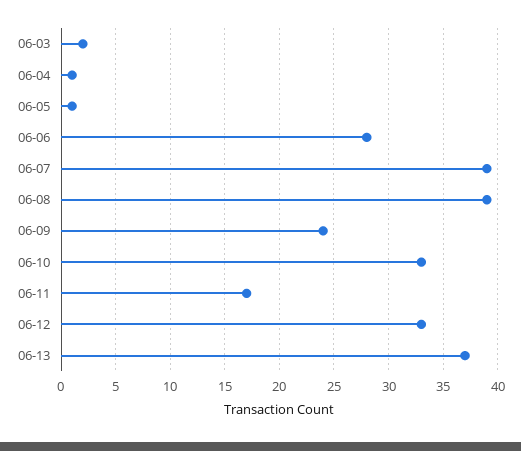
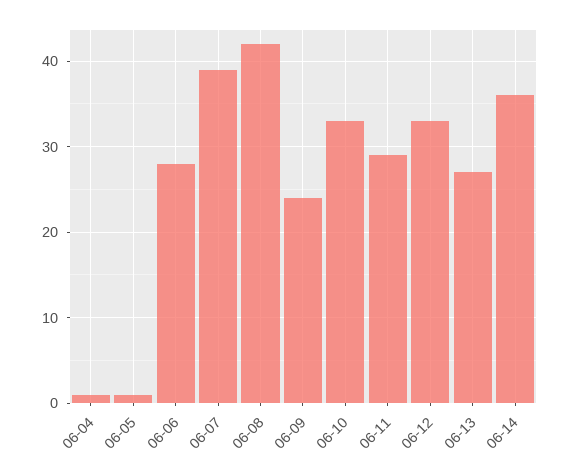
06-03: 2 -> none
06-08: 39 -> 42
06-11: 17 -> 29
06-13: 37 -> 27
06-14: none -> 36

